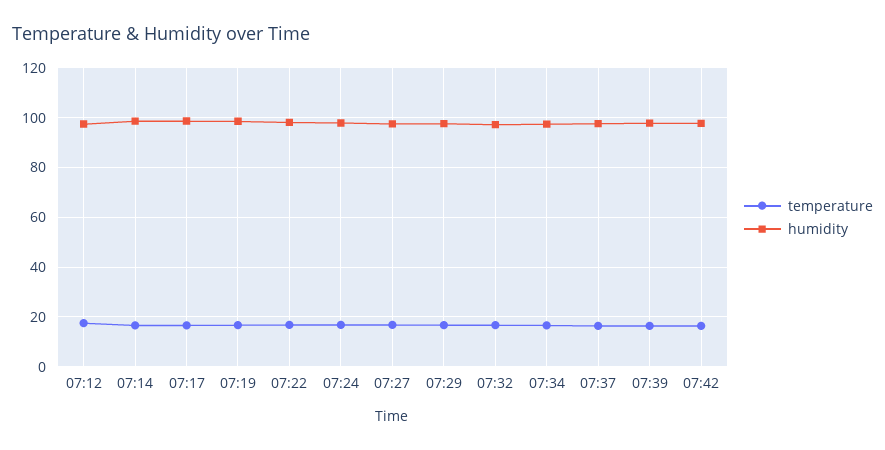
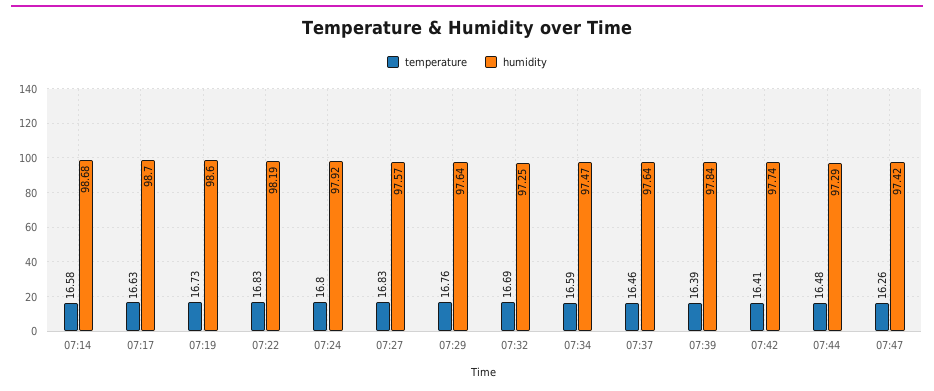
temperature, 07:12: 17.5 -> none
humidity, 07:12: 97.5 -> none
temperature, 07:44: none -> 16.48
humidity, 07:44: none -> 97.29
temperature, 07:47: none -> 16.26
humidity, 07:47: none -> 97.42

